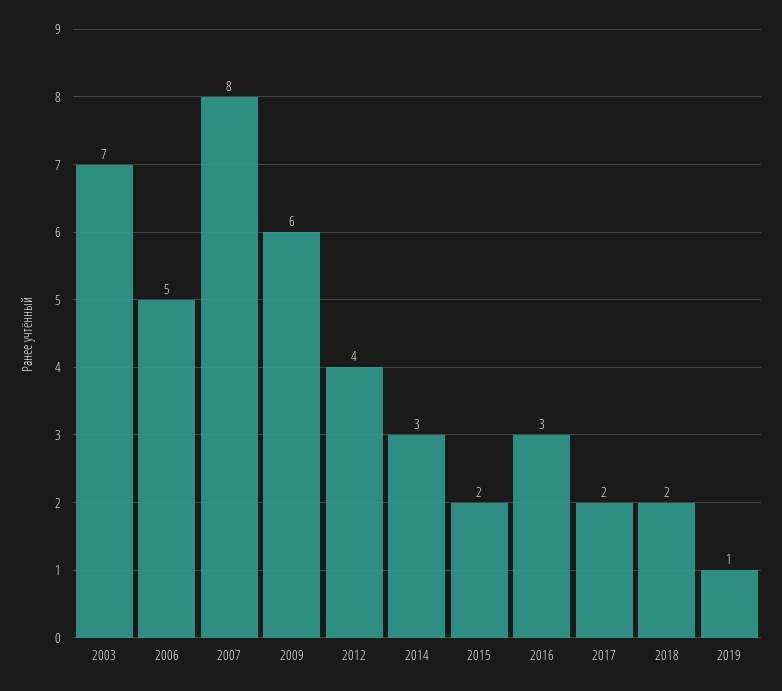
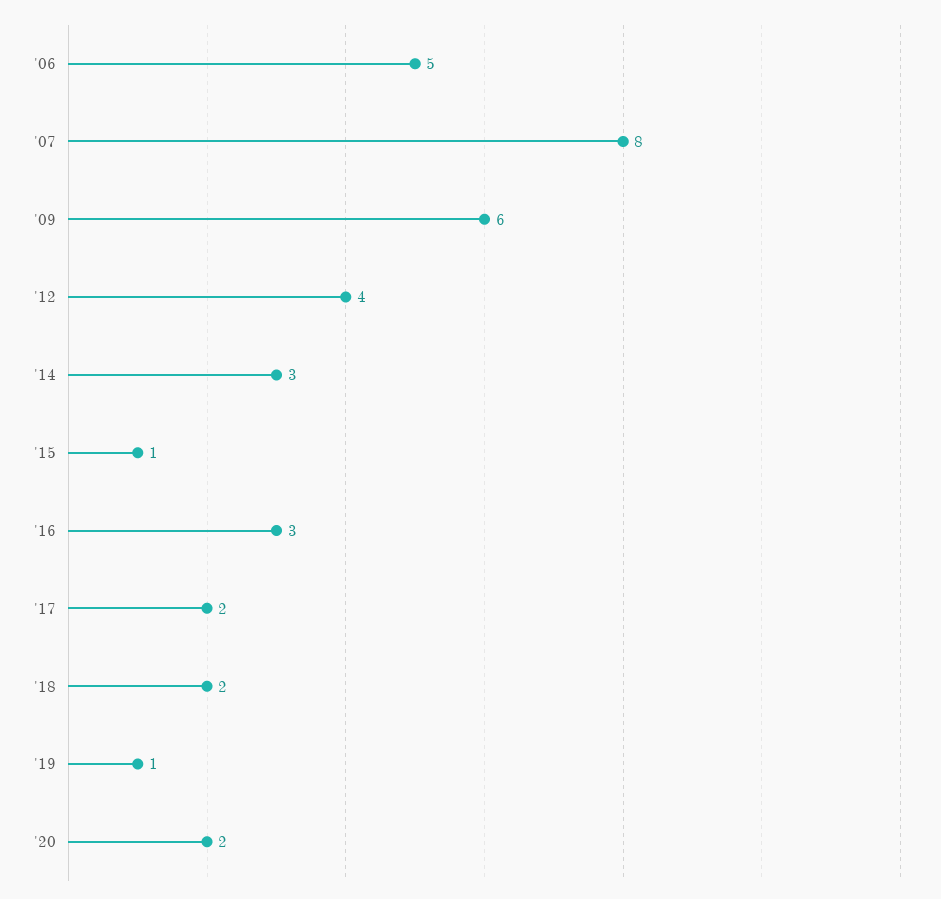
2003: 7 -> none
2015: 2 -> 1
'20: none -> 2

